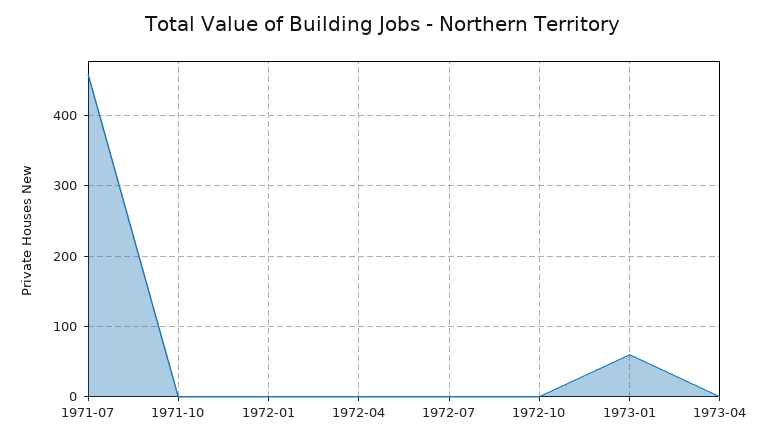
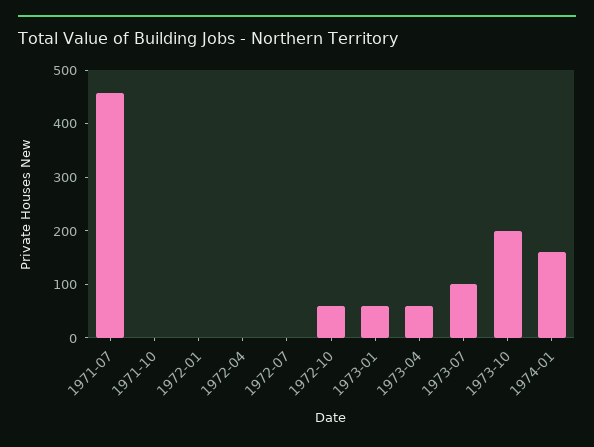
1972-10: 0 -> 60
1973-04: 0 -> 60
1973-07: none -> 100
1973-10: none -> 200
1974-01: none -> 160

